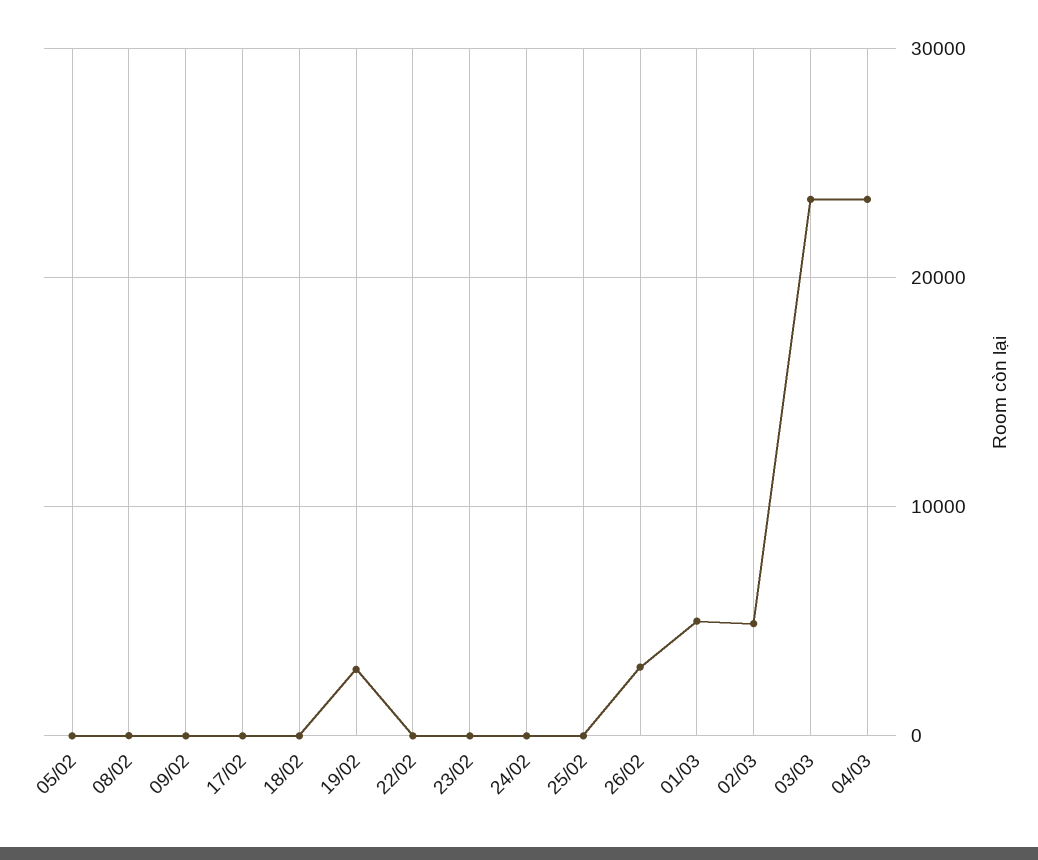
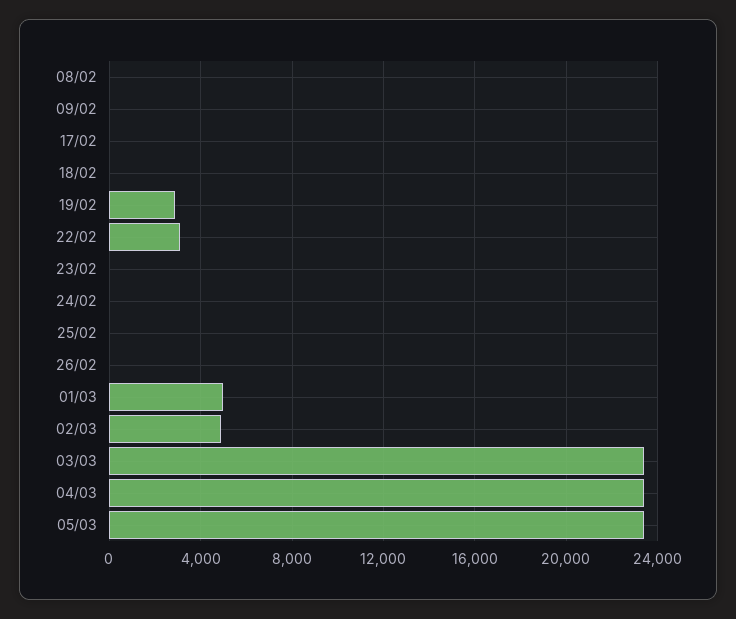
05/02: 0 -> none
22/02: 0 -> 3000
26/02: 3000 -> 0
05/03: none -> 23500

